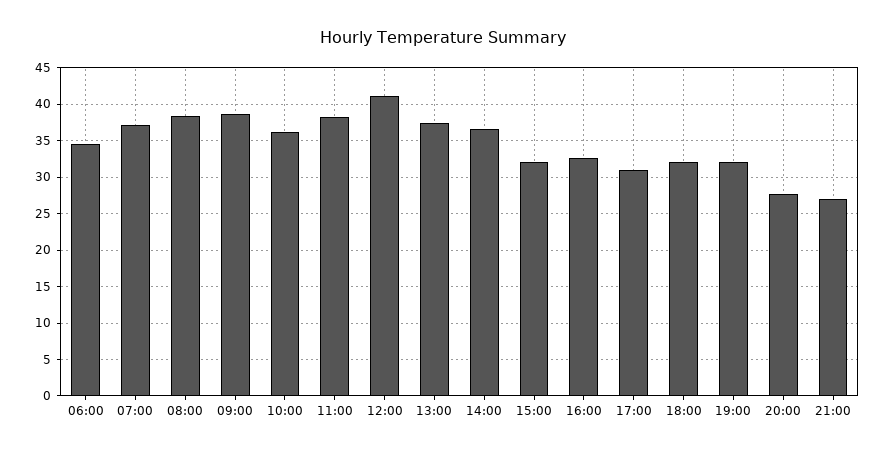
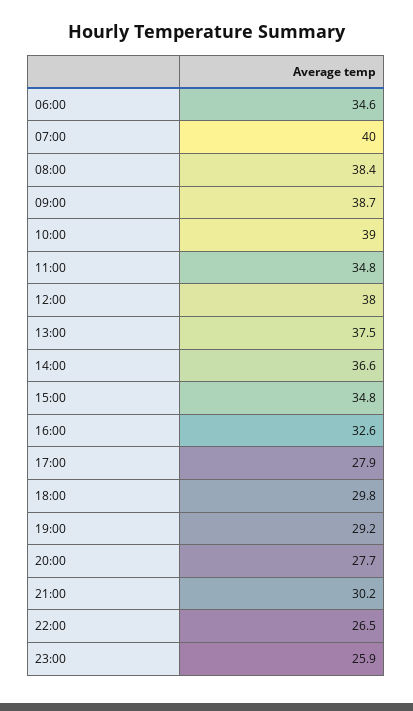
07:00: 37 -> 40
10:00: 36 -> 39
11:00: 38 -> 34.8
12:00: 41 -> 38
15:00: 32 -> 34.8
17:00: 31 -> 27.9
18:00: 32 -> 29.8
19:00: 32 -> 29.2
21:00: 27 -> 30.2
22:00: none -> 26.5
23:00: none -> 25.9

